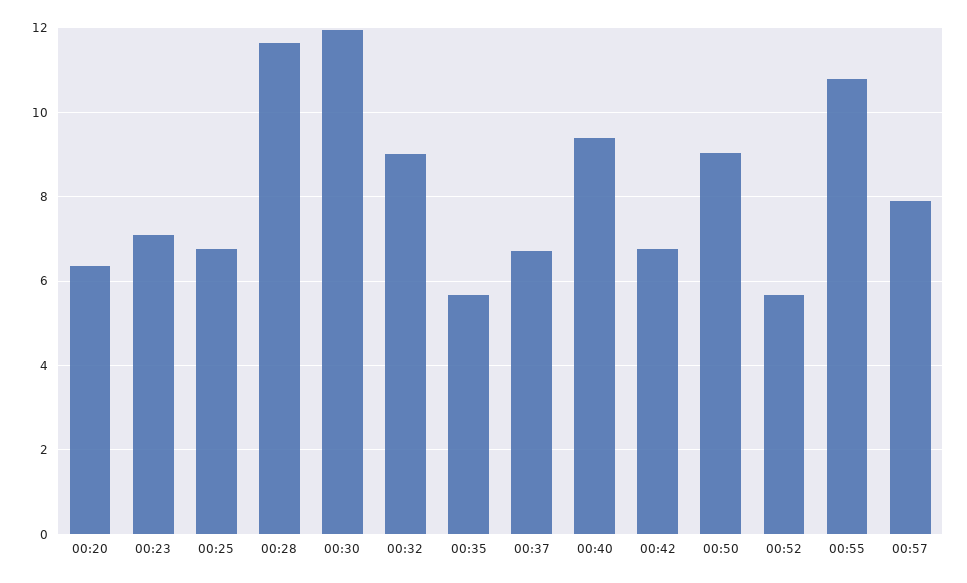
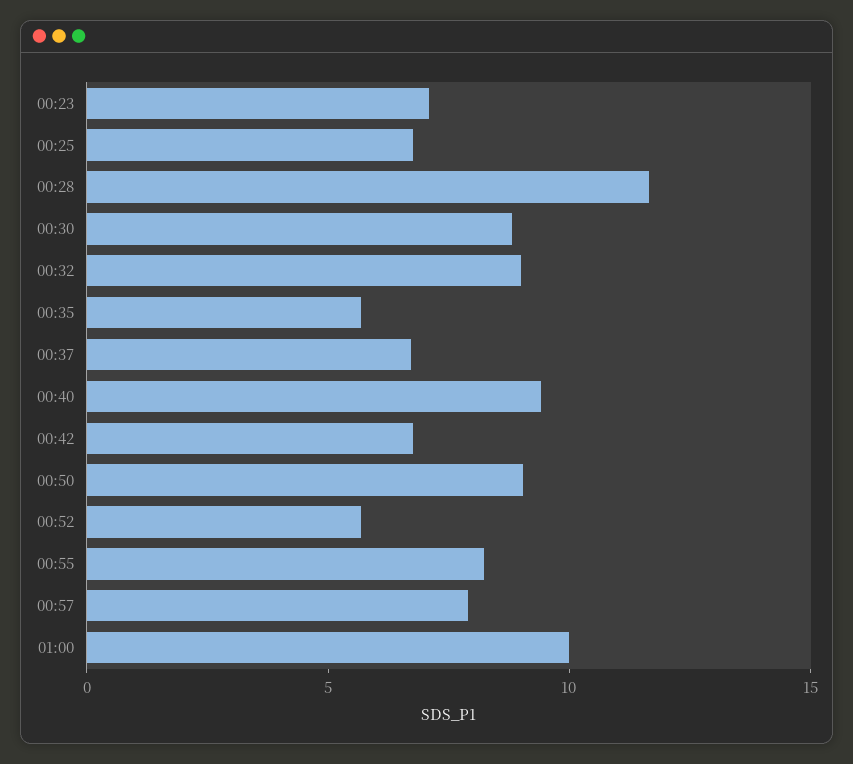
00:20: 6.4 -> none
00:30: 12 -> 9
00:55: 10.8 -> 8
01:00: none -> 10

